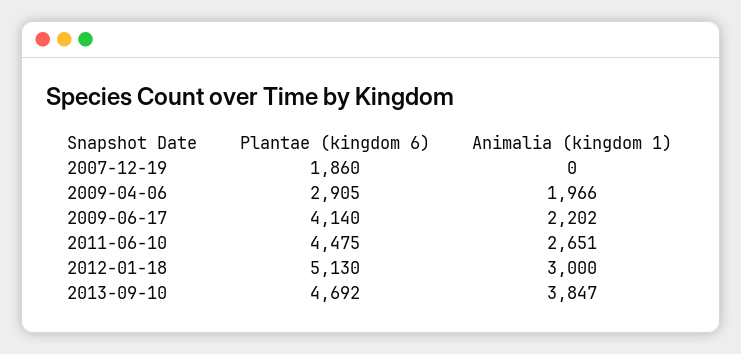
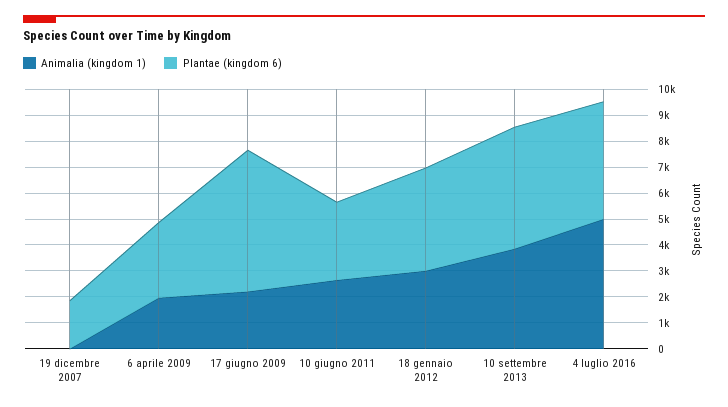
Plantae (kingdom 6), 2009-06-17: 4140 -> 5500
Plantae (kingdom 6), 2011-06-10: 4475 -> 3000
Plantae (kingdom 6), 2012-01-18: 5130 -> 4000
Animalia (kingdom 1), 4 luglio 2016: none -> 5000
Plantae (kingdom 6), 4 luglio 2016: none -> 4500

